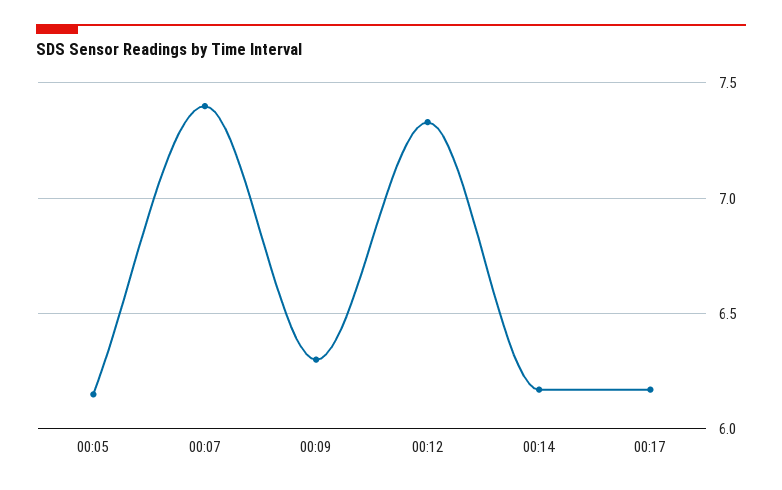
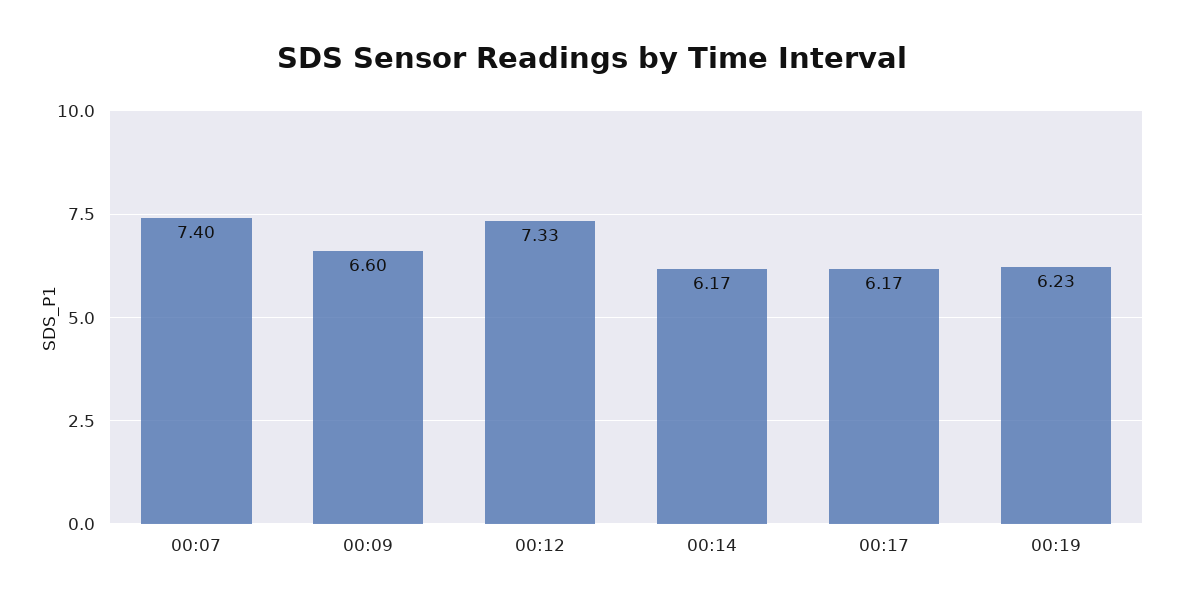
00:05: 6.15 -> none
00:09: 6.3 -> 6.6
00:19: none -> 6.23

